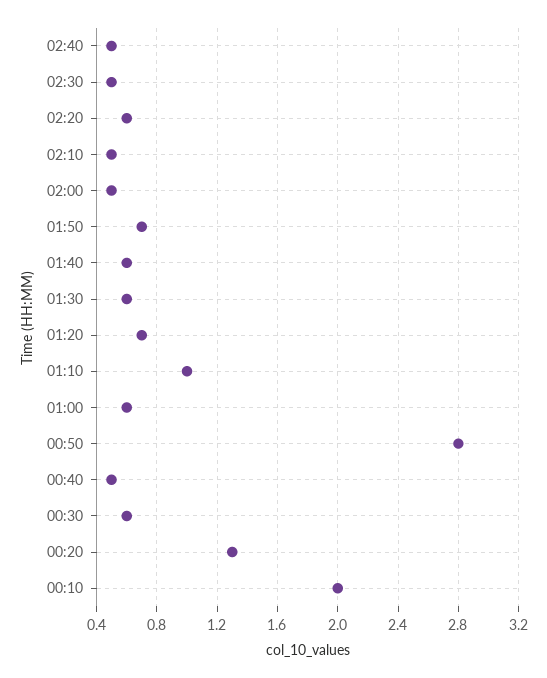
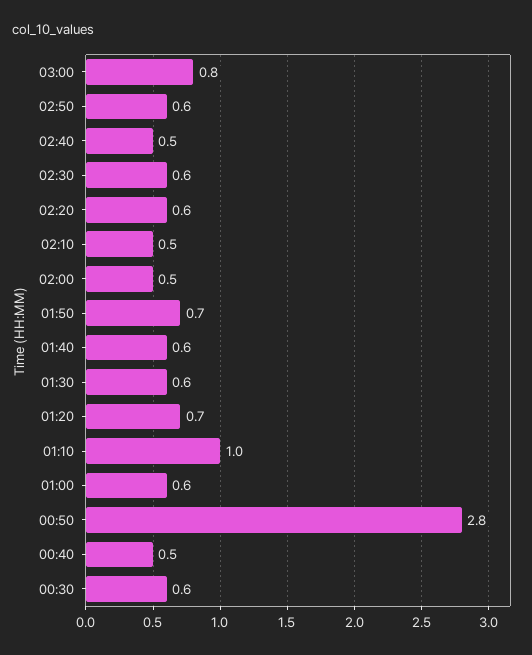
02:30: 0.5 -> 0.6
00:20: 1.3 -> none
00:10: 2 -> none
03:00: none -> 0.8
02:50: none -> 0.6

